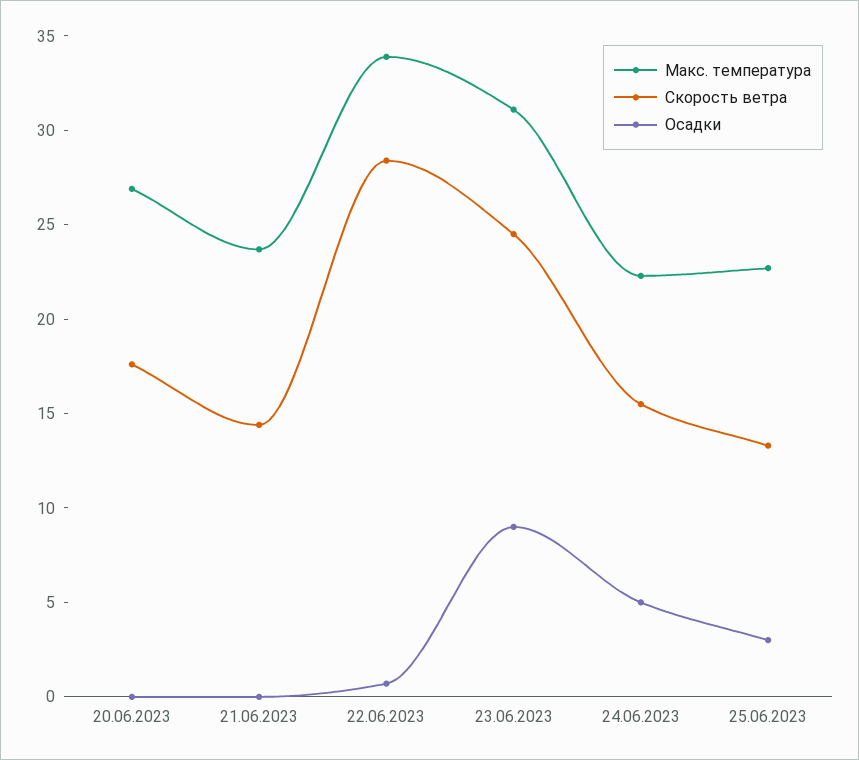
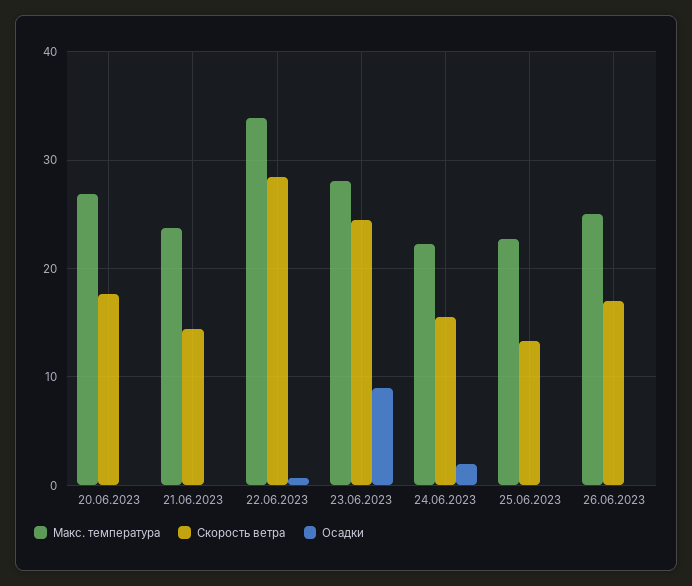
Макс. температура, 23.06.2023: 31 -> 28
Осадки, 24.06.2023: 5 -> 2
Осадки, 25.06.2023: 3 -> 0
Макс. температура, 26.06.2023: none -> 25
Скорость ветра, 26.06.2023: none -> 17
Осадки, 26.06.2023: none -> 0

